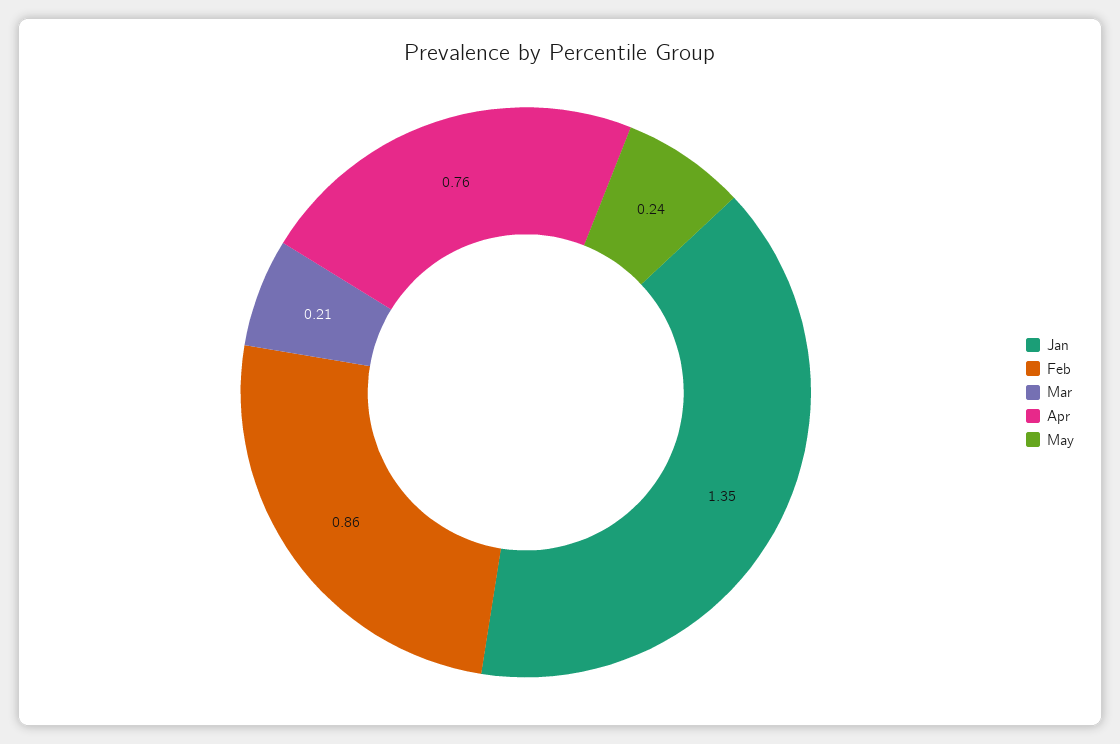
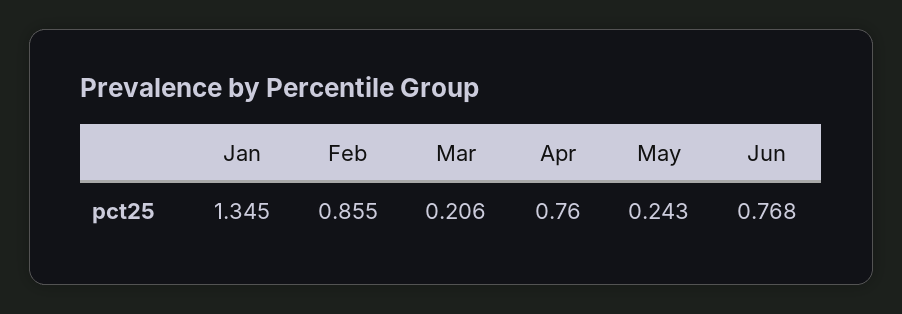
Jun: none -> 0.768

